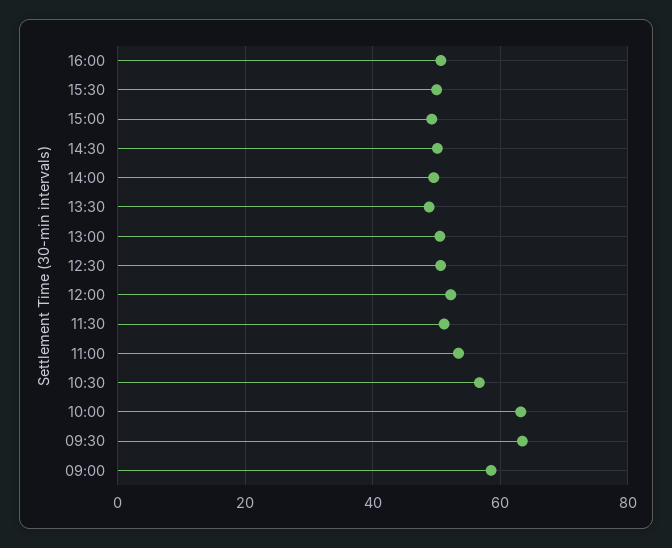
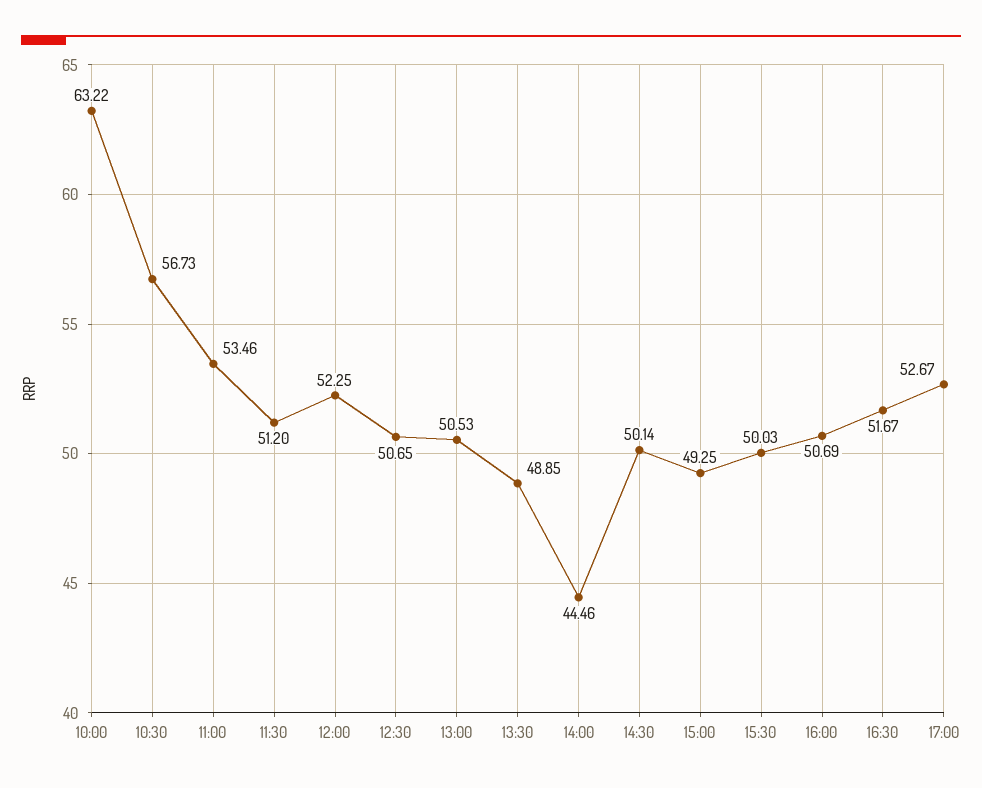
14:00: 50 -> 44.46
09:30: 64 -> none
09:00: 58 -> none
16:30: none -> 51.67
17:00: none -> 52.67

